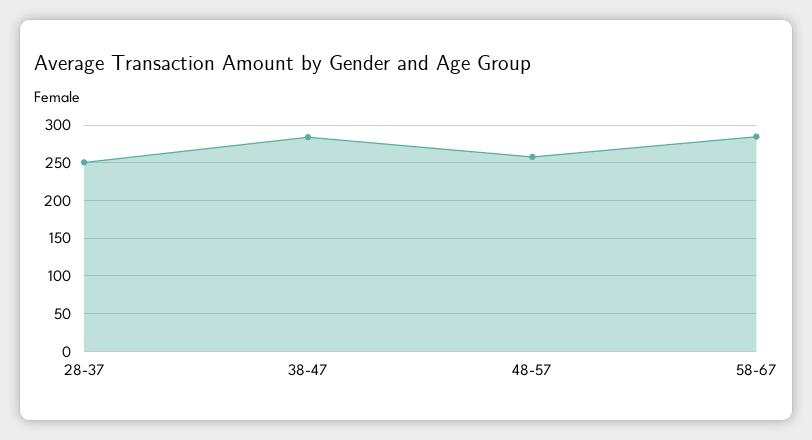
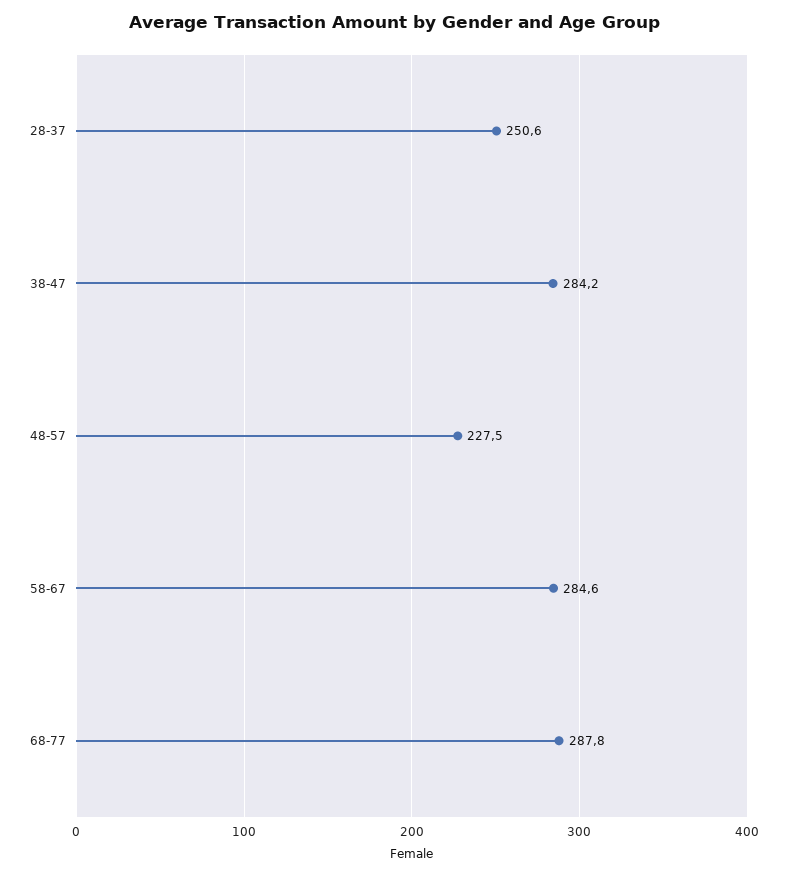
48-57: 260 -> 227.5
68-77: none -> 287.8

